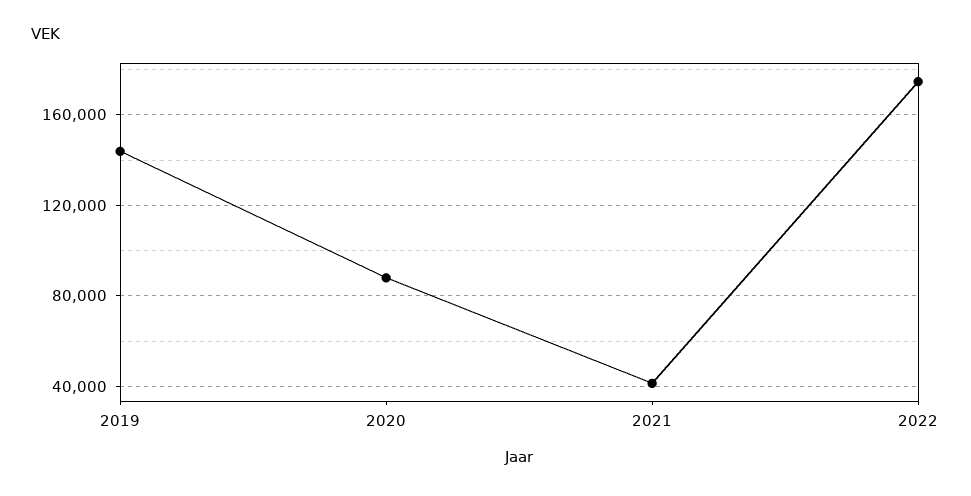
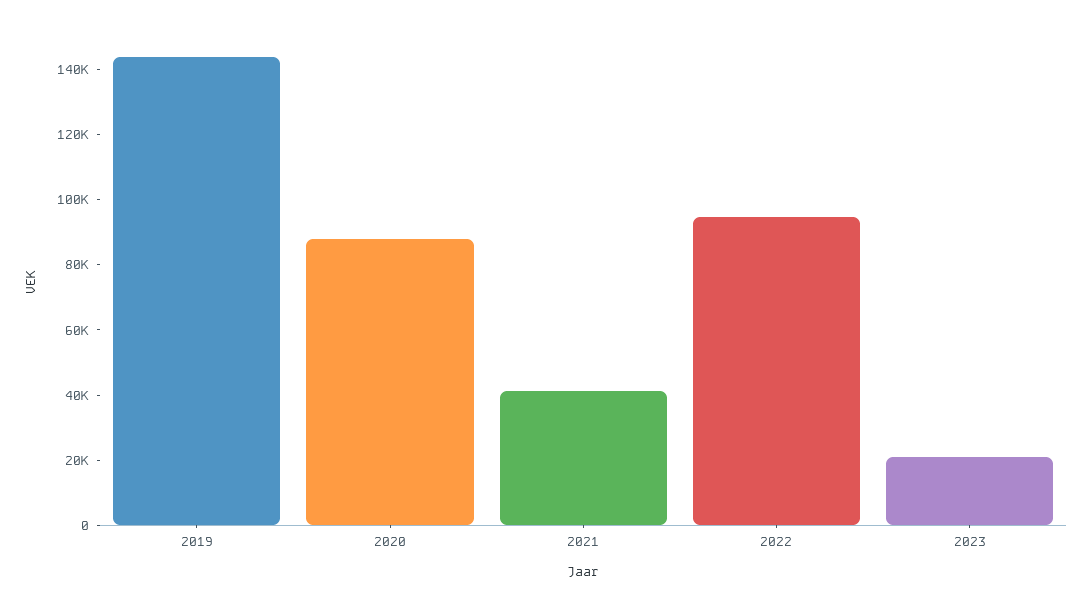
2022: 175000 -> 95000
2023: none -> 20000

